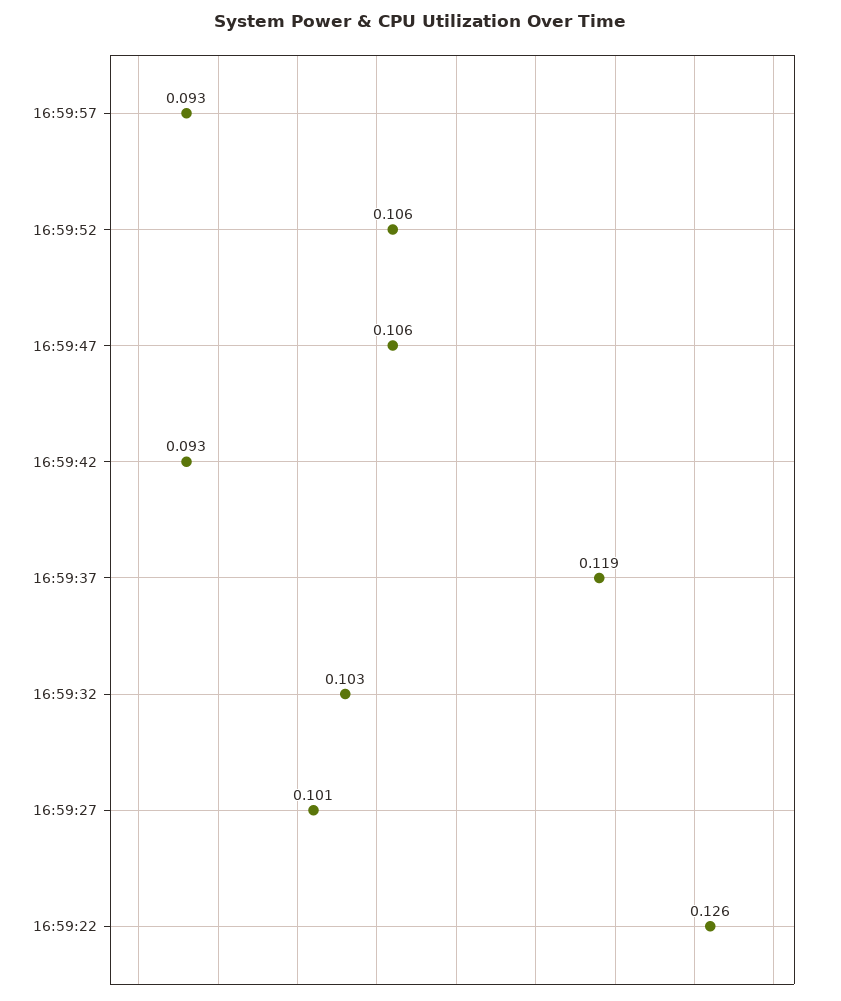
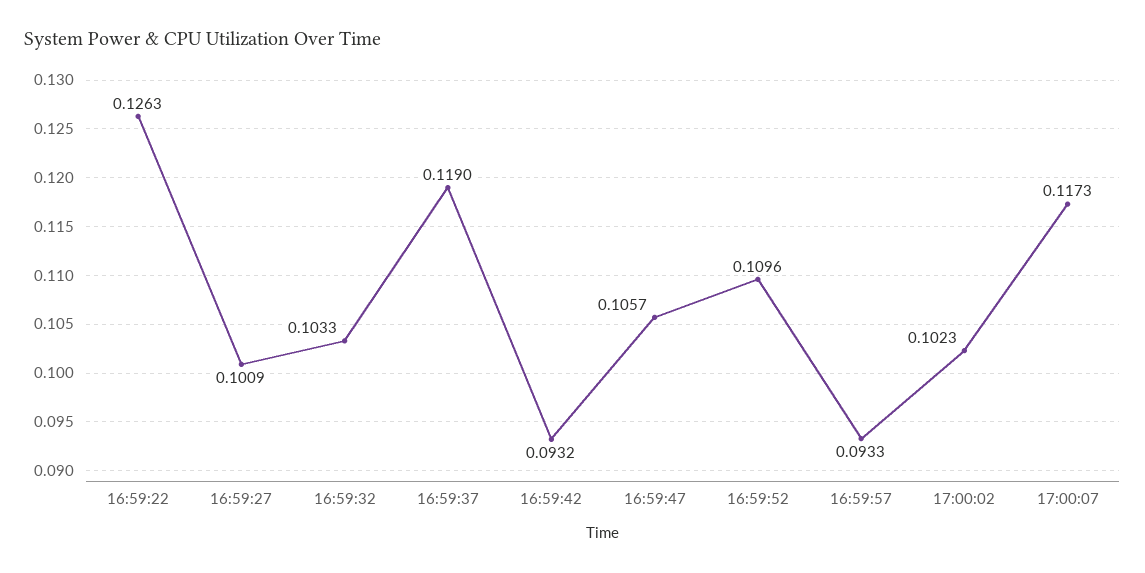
16:59:52: 0.106 -> 0.1096
17:00:02: none -> 0.1023
17:00:07: none -> 0.1173

